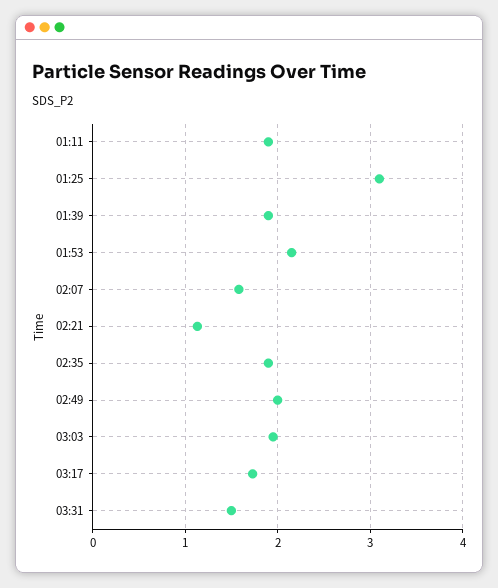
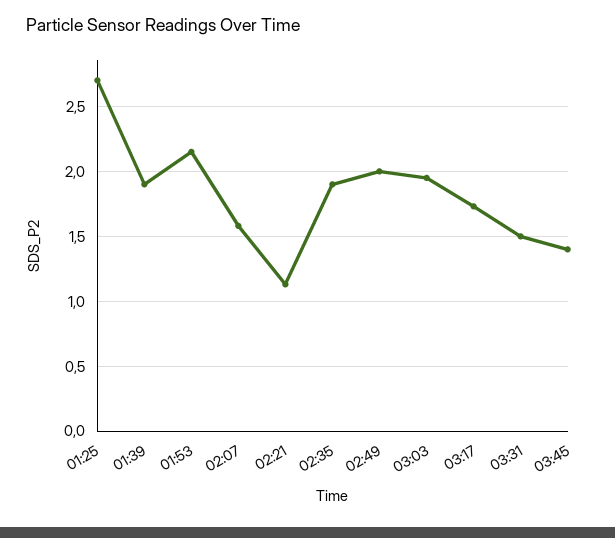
01:11: 1.9 -> none
01:25: 3.1 -> 2.7
03:45: none -> 1.4

